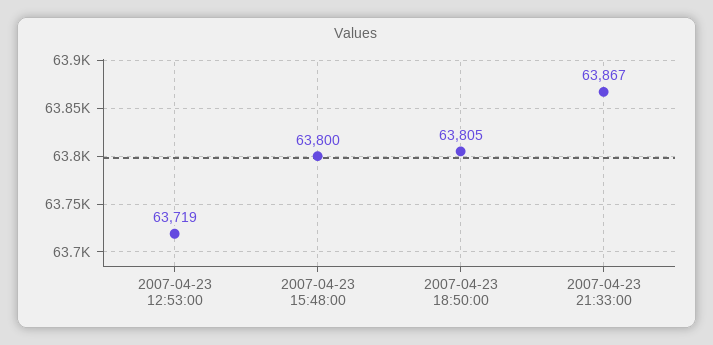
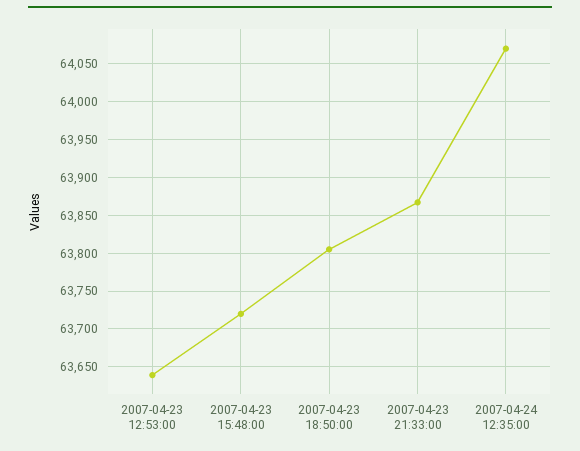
2007-04-23 12:53:00: 63719 -> 63640
2007-04-23 15:48:00: 63800 -> 63720
2007-04-24 12:35:00: none -> 64070

